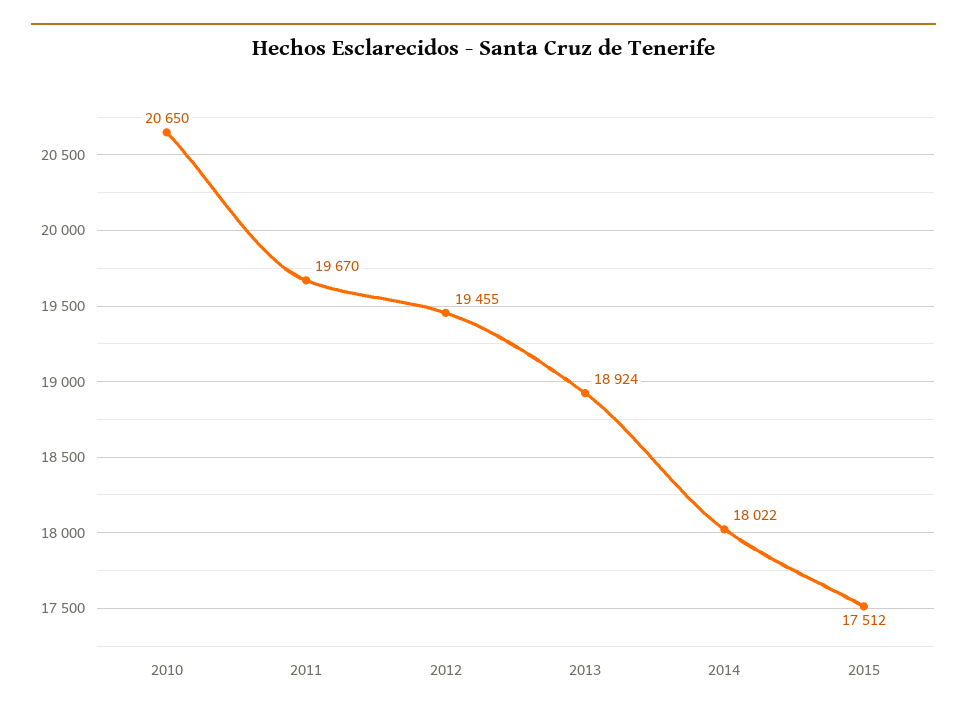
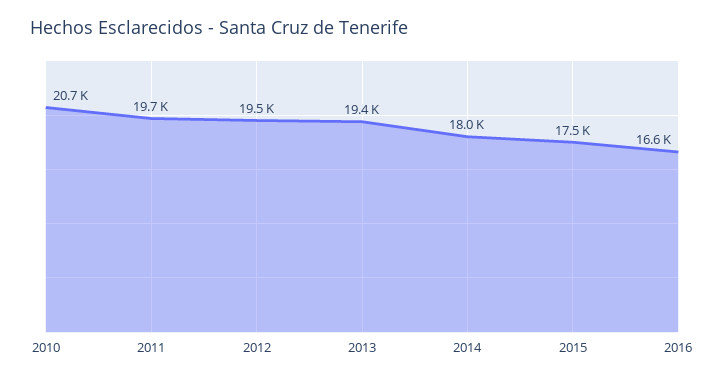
2013: 18924 -> 19400
2016: none -> 16600

